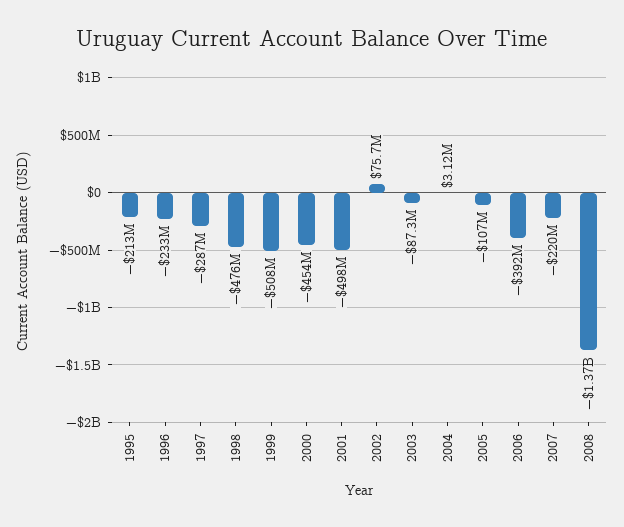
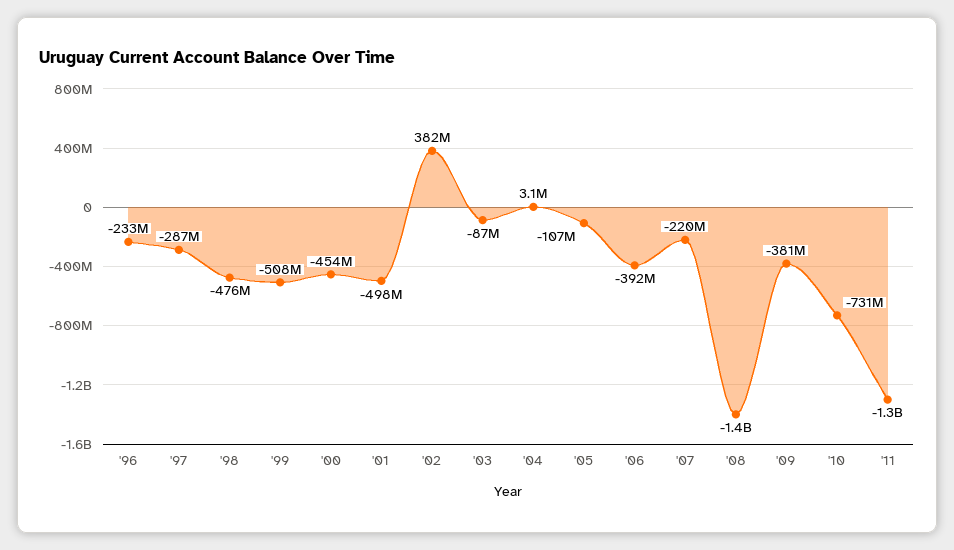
1995: -213000000 -> none
2002: 75700000 -> 382000000
'09: none -> -381000000
'10: none -> -731000000
'11: none -> -1300000000

